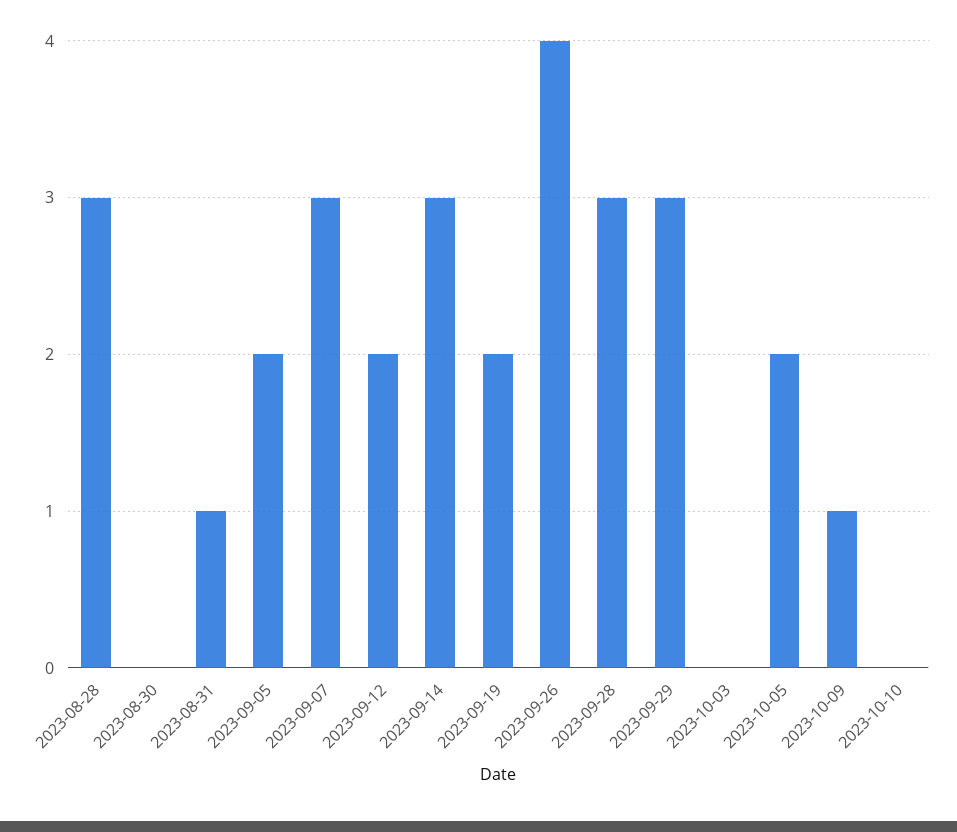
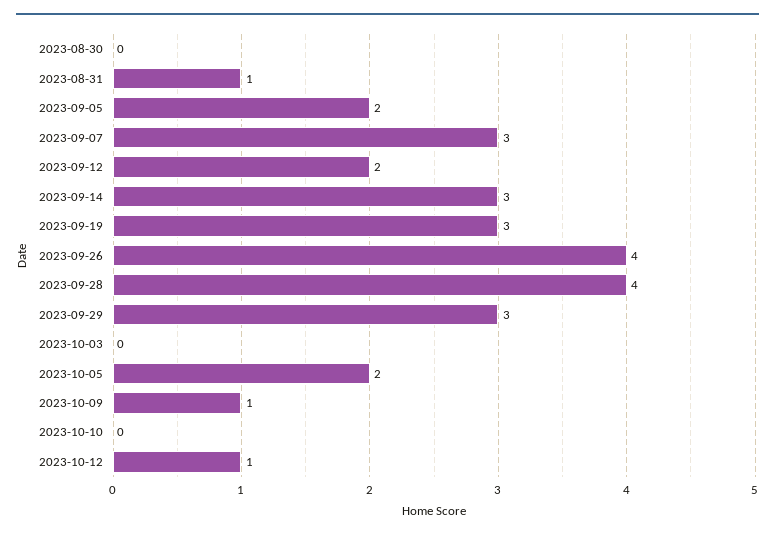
2023-08-28: 3 -> none
2023-09-19: 2 -> 3
2023-09-28: 3 -> 4
2023-10-12: none -> 1

